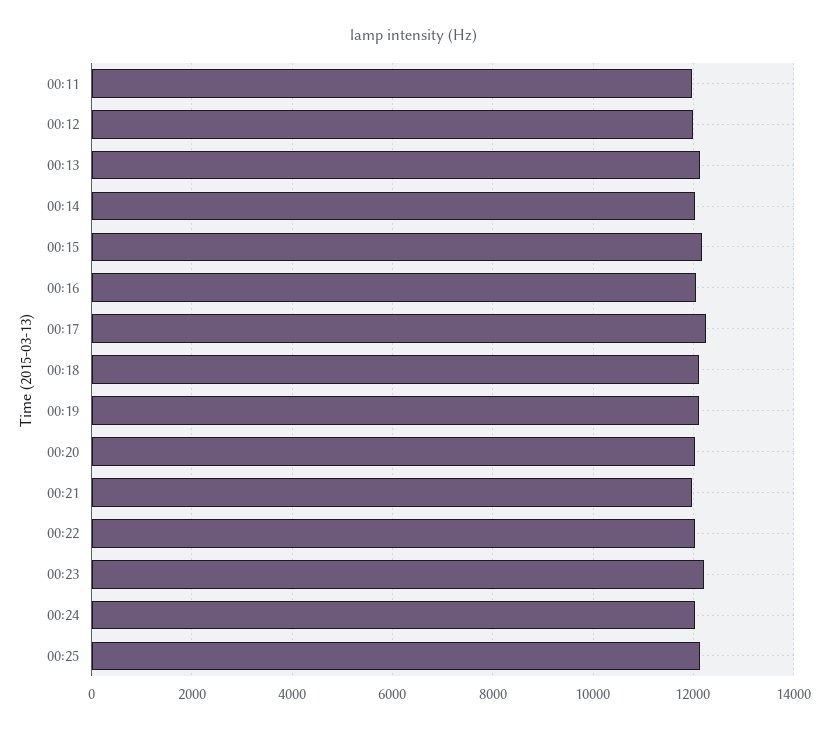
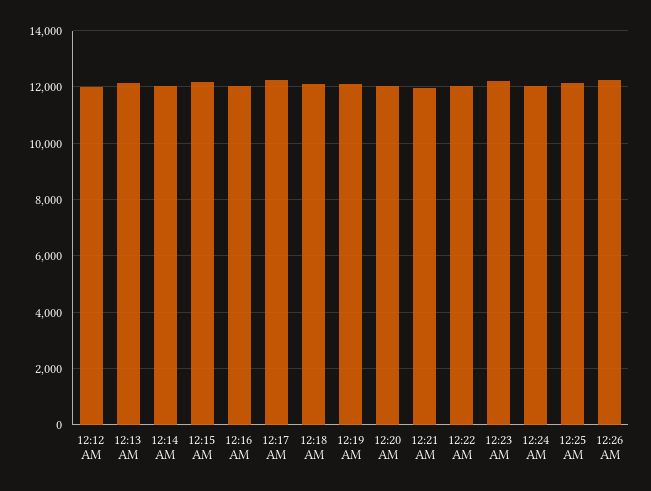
00:11: 12000 -> none
12:26 AM: none -> 12250

